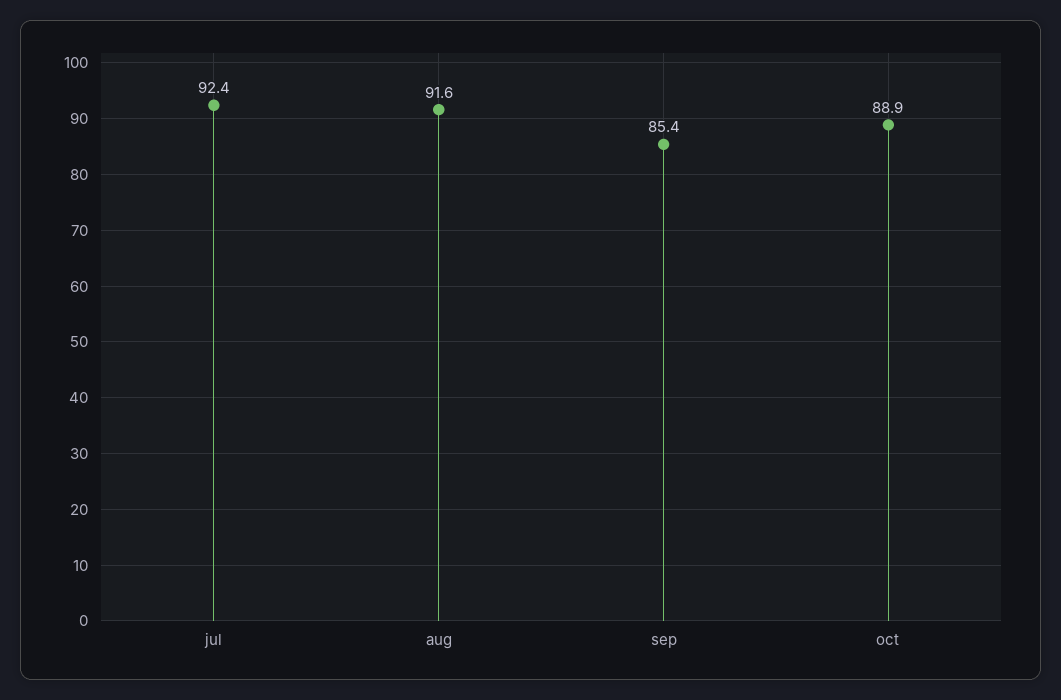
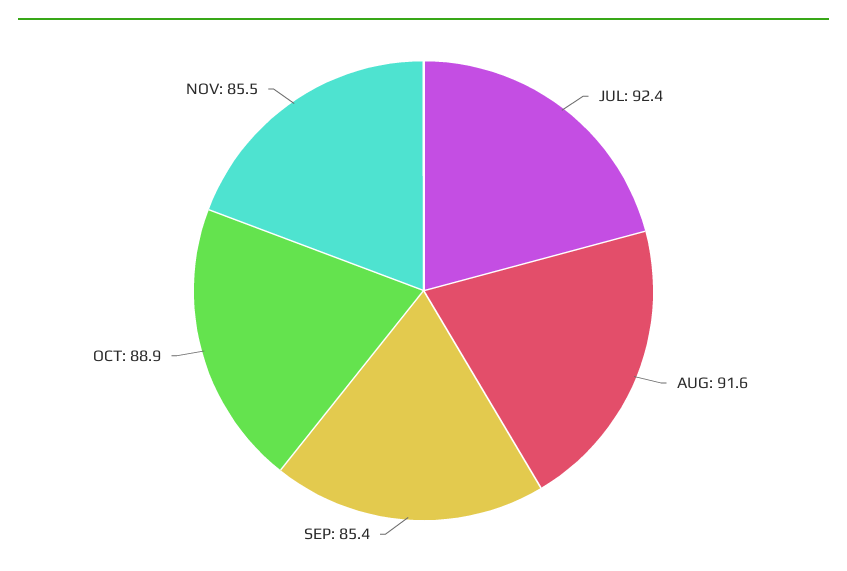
NOV: none -> 85.5

